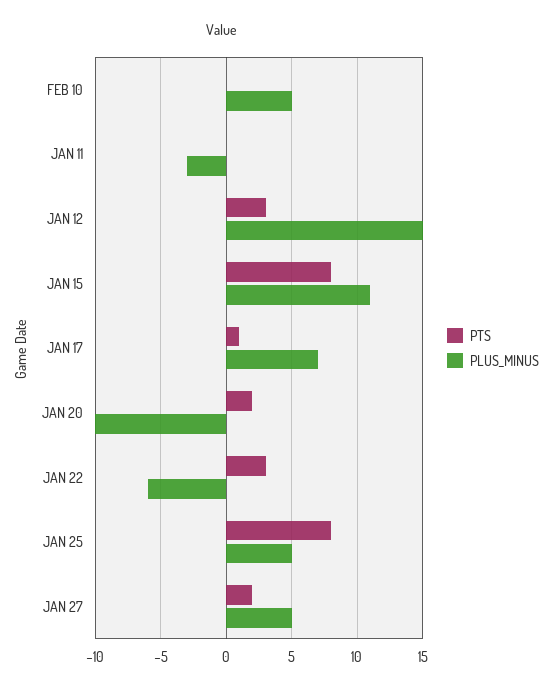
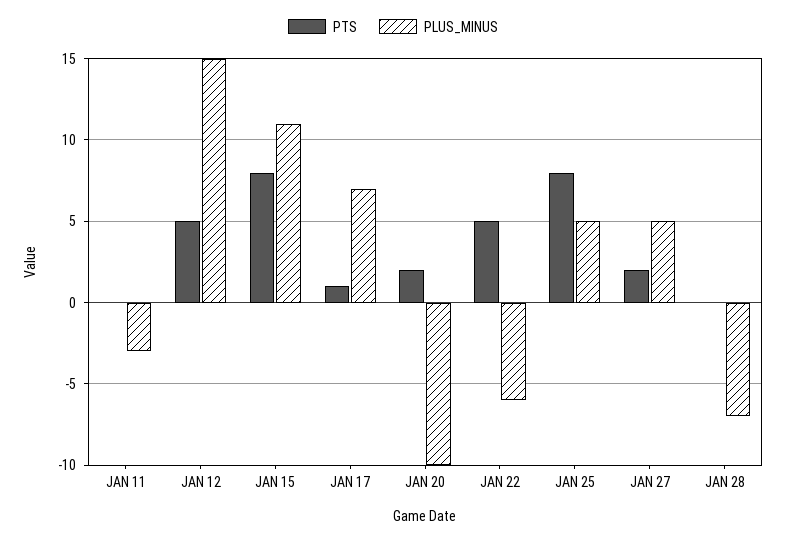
PTS, FEB 10: 0 -> none
PLUS_MINUS, FEB 10: 5 -> none
PTS, JAN 12: 3 -> 5
PTS, JAN 22: 3 -> 5
PTS, JAN 28: none -> 0
PLUS_MINUS, JAN 28: none -> -7

